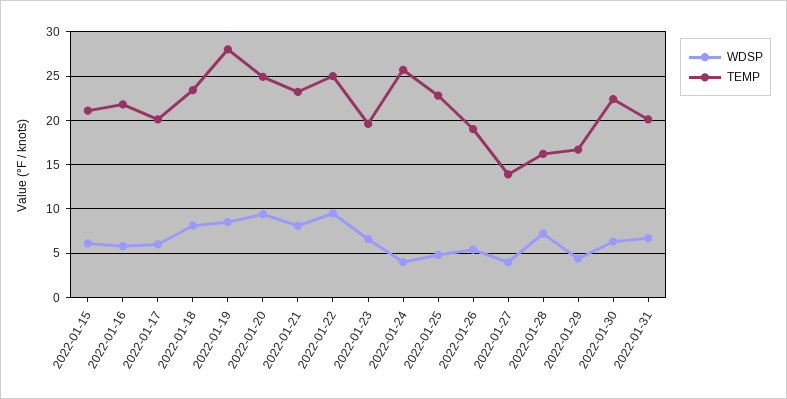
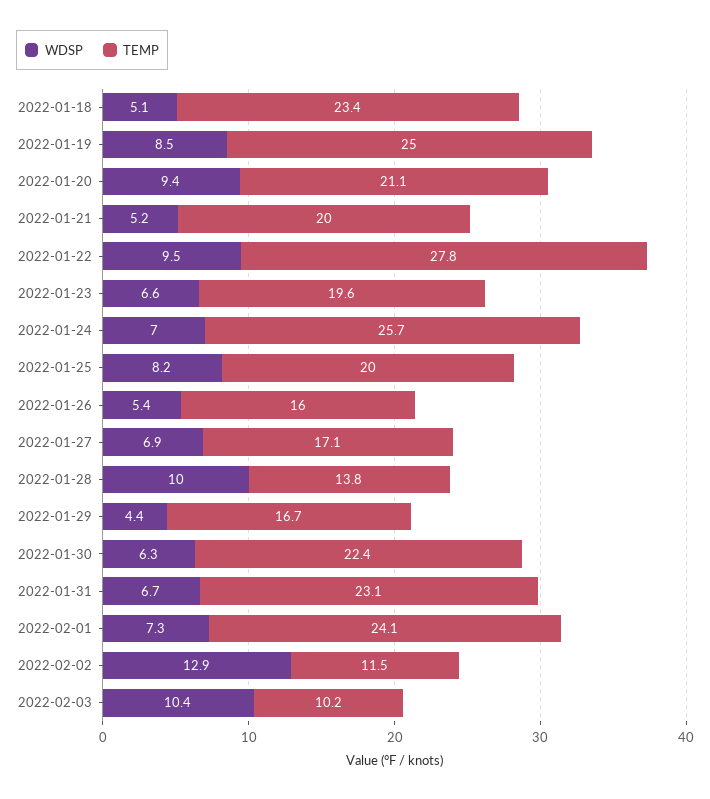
WDSP, 2022-01-15: 6 -> none
TEMP, 2022-01-15: 21 -> none
WDSP, 2022-01-16: 6 -> none
TEMP, 2022-01-16: 22 -> none
WDSP, 2022-01-17: 6 -> none
TEMP, 2022-01-17: 20 -> none
WDSP, 2022-01-18: 8 -> 5.1
TEMP, 2022-01-19: 28 -> 25
TEMP, 2022-01-20: 25 -> 21.1
WDSP, 2022-01-21: 8 -> 5.2
TEMP, 2022-01-21: 23 -> 20
TEMP, 2022-01-22: 25 -> 27.8
WDSP, 2022-01-24: 4 -> 7
WDSP, 2022-01-25: 5 -> 8.2
TEMP, 2022-01-25: 23 -> 20
TEMP, 2022-01-26: 19 -> 16
WDSP, 2022-01-27: 4 -> 6.9
TEMP, 2022-01-27: 14 -> 17.1
WDSP, 2022-01-28: 7 -> 10
TEMP, 2022-01-28: 16 -> 13.8
TEMP, 2022-01-31: 20 -> 23.1
WDSP, 2022-02-01: none -> 7.3
TEMP, 2022-02-01: none -> 24.1
WDSP, 2022-02-02: none -> 12.9
TEMP, 2022-02-02: none -> 11.5
WDSP, 2022-02-03: none -> 10.4
TEMP, 2022-02-03: none -> 10.2

